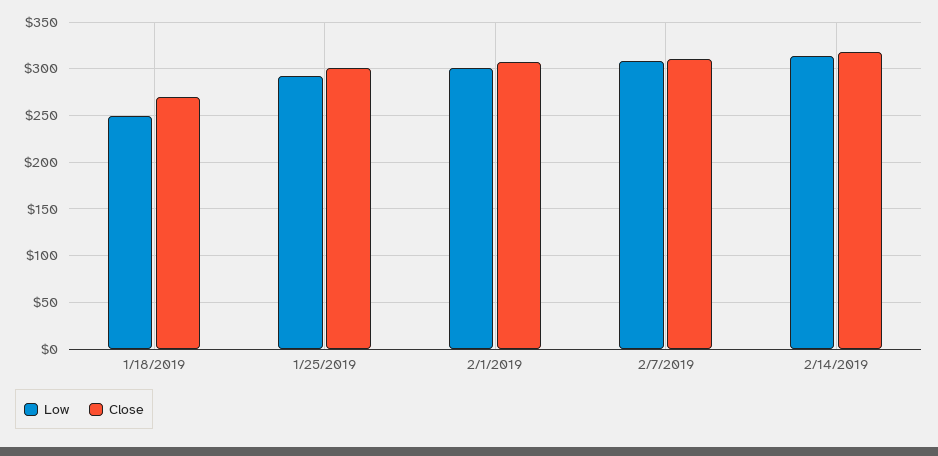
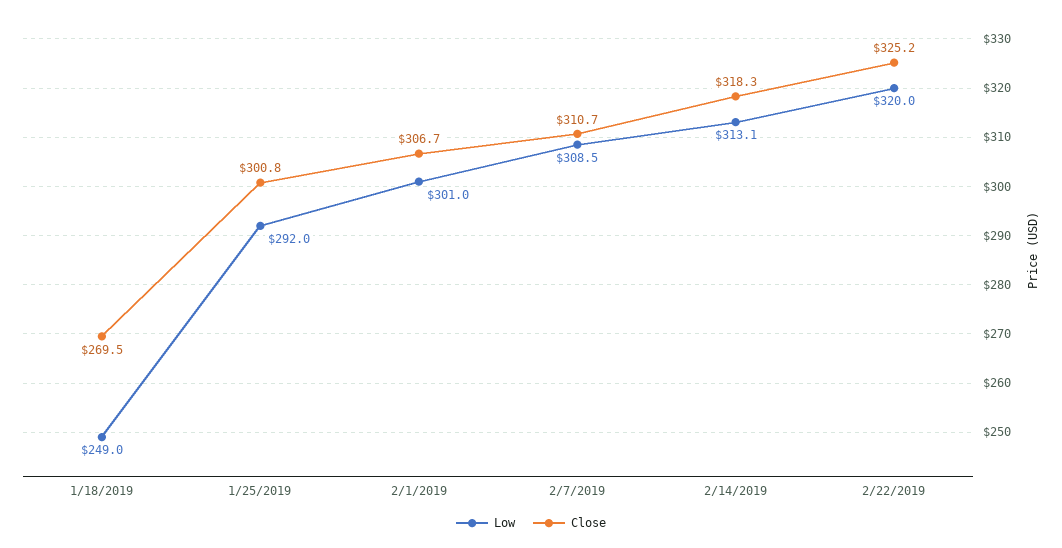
Low, 2/22/2019: none -> 320
Close, 2/22/2019: none -> 325.2

